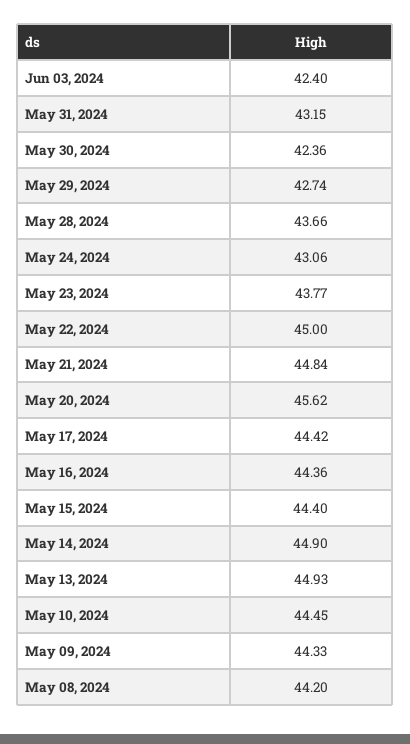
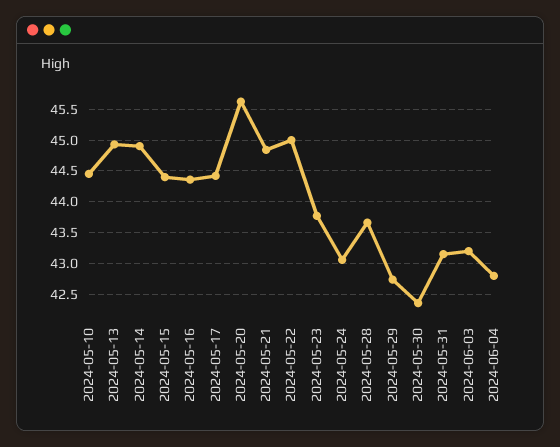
Jun 03, 2024: 42.4 -> 43.2
May 09, 2024: 44.33 -> none
May 08, 2024: 44.2 -> none
2024-06-04: none -> 42.8

